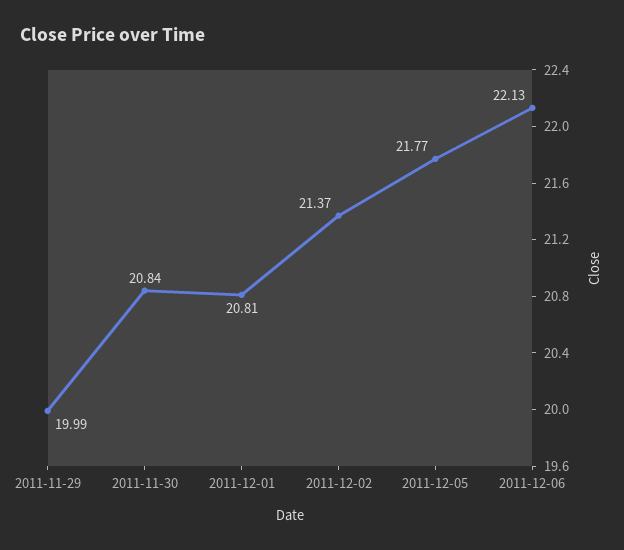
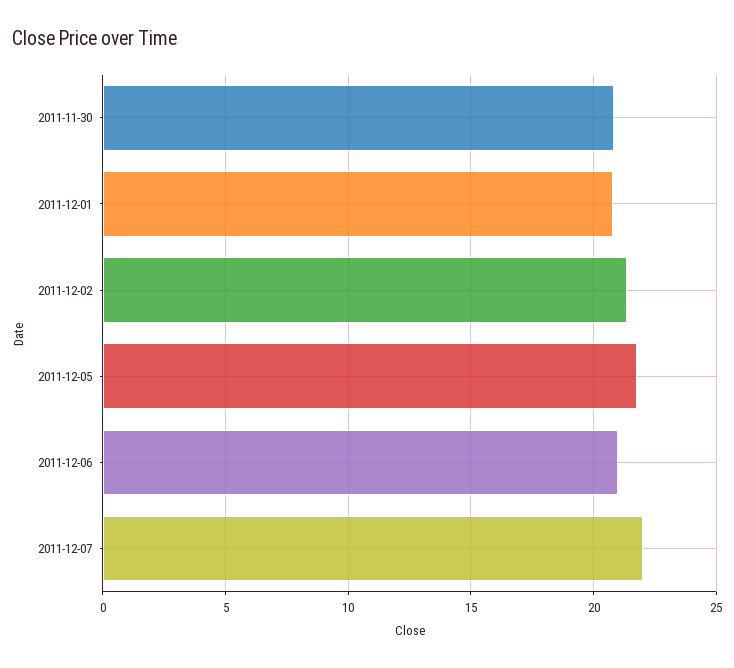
2011-11-29: 19.99 -> none
2011-12-06: 22.13 -> 21
2011-12-07: none -> 22

